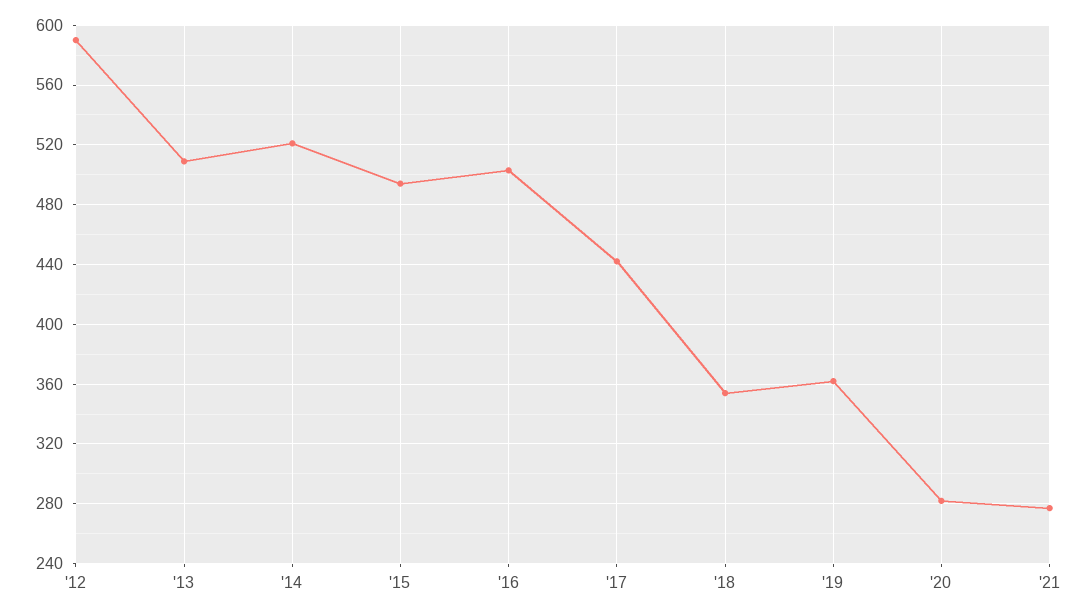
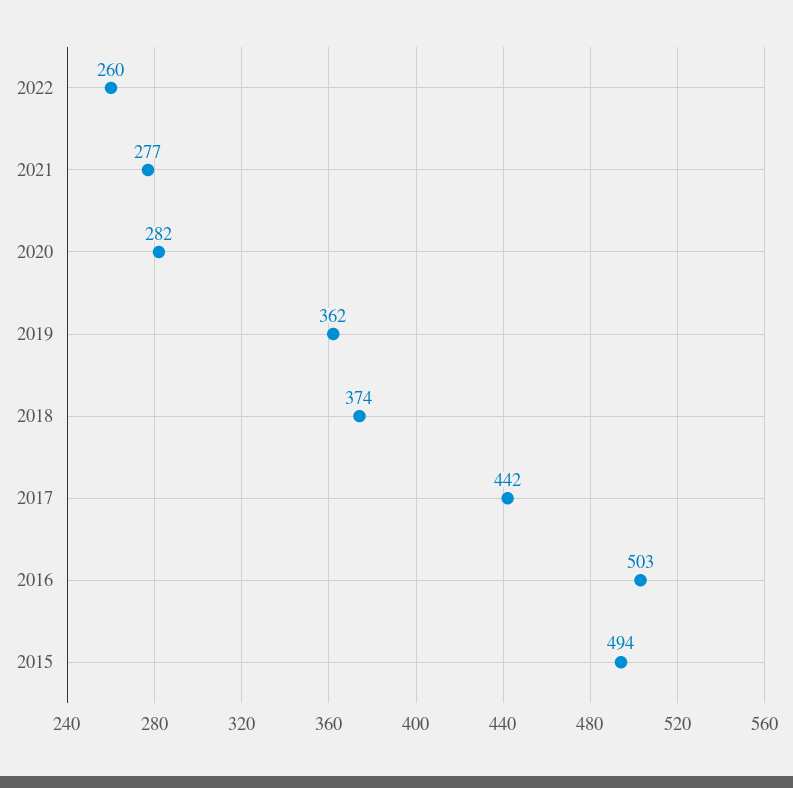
'12: 590 -> none
'13: 510 -> none
'14: 520 -> none
'18: 355 -> 374
2022: none -> 260

